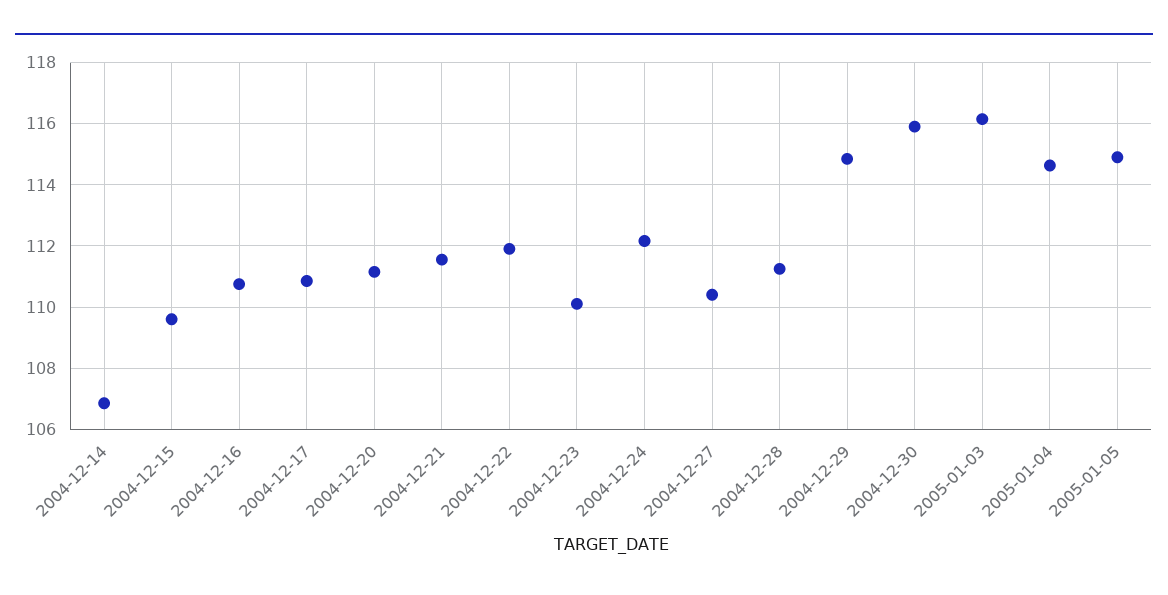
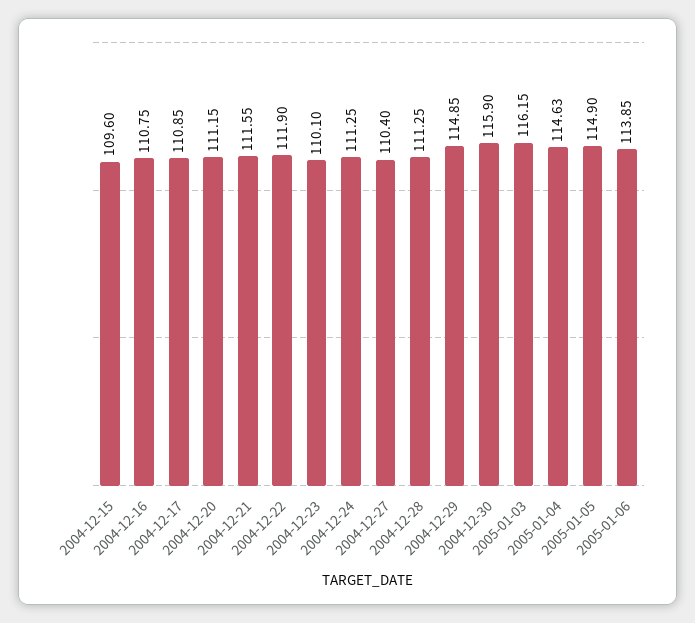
2004-12-14: 106.8 -> none
2004-12-24: 112.2 -> 111.25
2005-01-06: none -> 113.85

